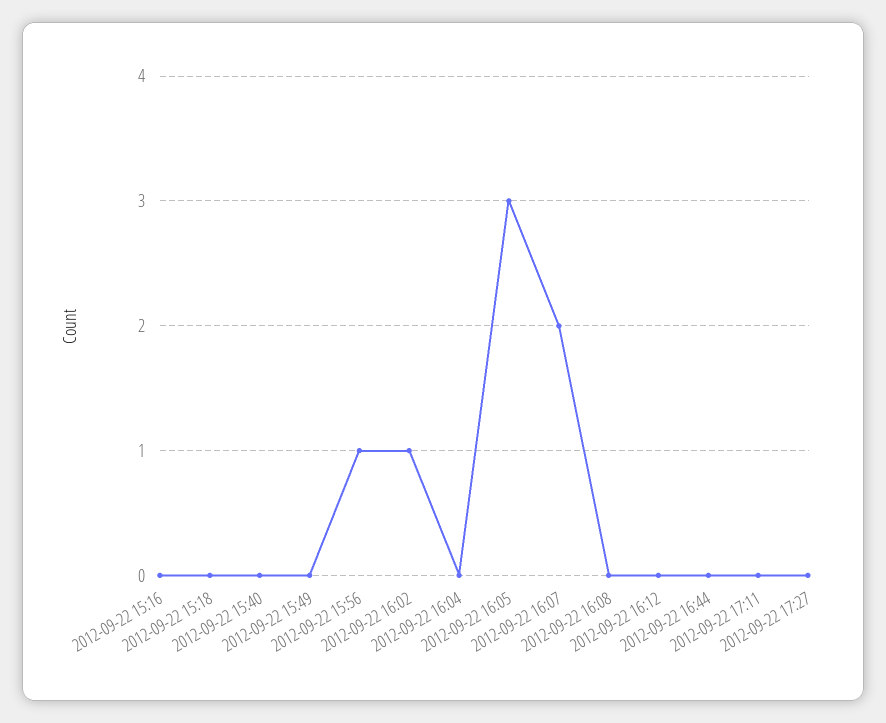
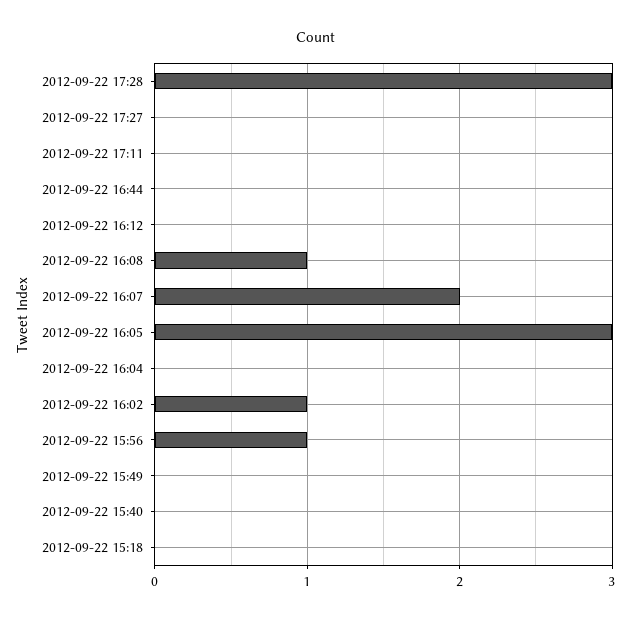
2012-09-22 15:16: 0 -> none
2012-09-22 16:08: 0 -> 1
2012-09-22 17:28: none -> 3

